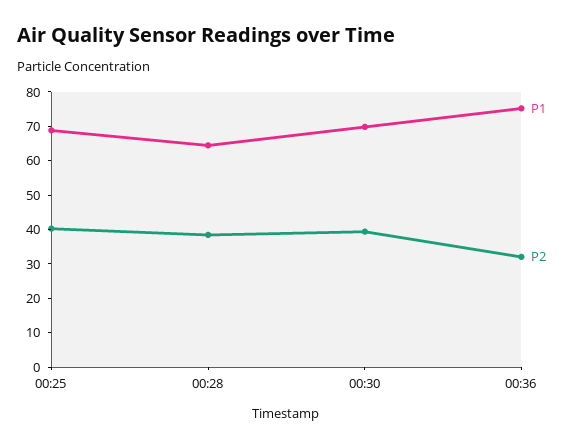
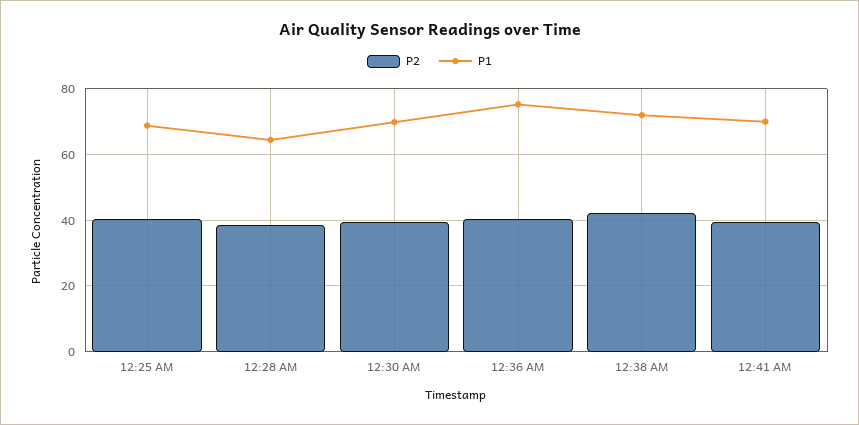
P2, 00:36: 32.5 -> 40
P2, 12:38 AM: none -> 42
P1, 12:38 AM: none -> 72
P2, 12:41 AM: none -> 40
P1, 12:41 AM: none -> 70

